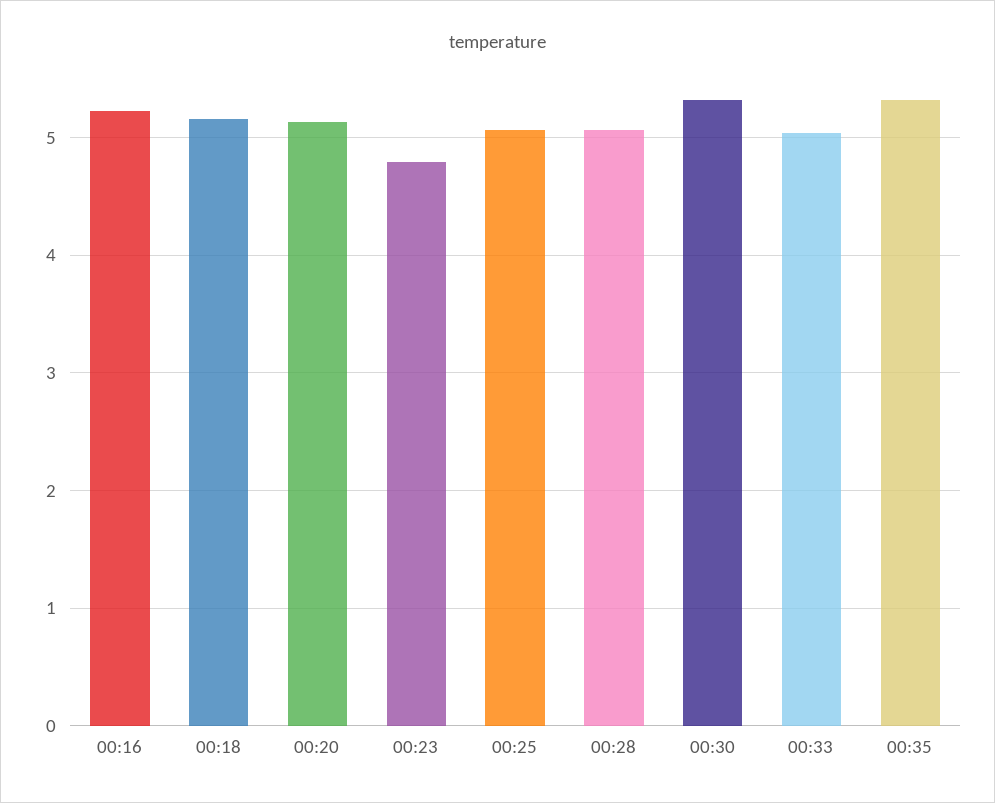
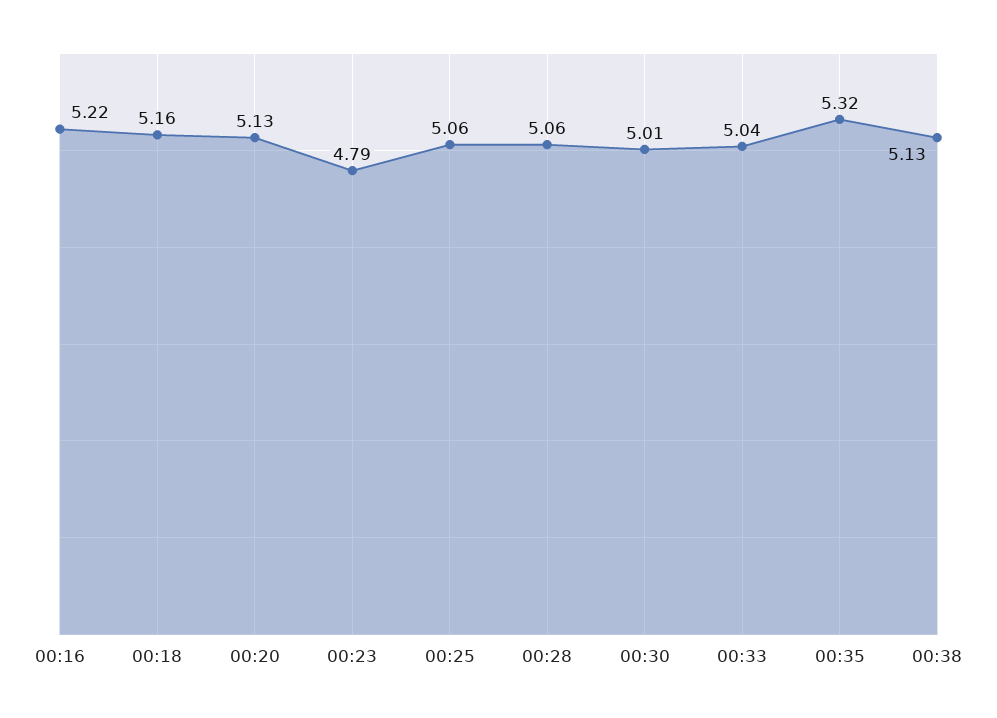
00:30: 5.3 -> 5.01
00:38: none -> 5.13

